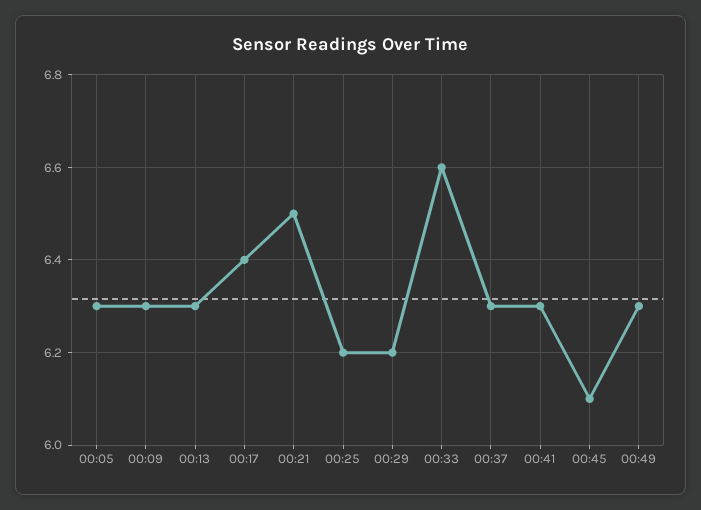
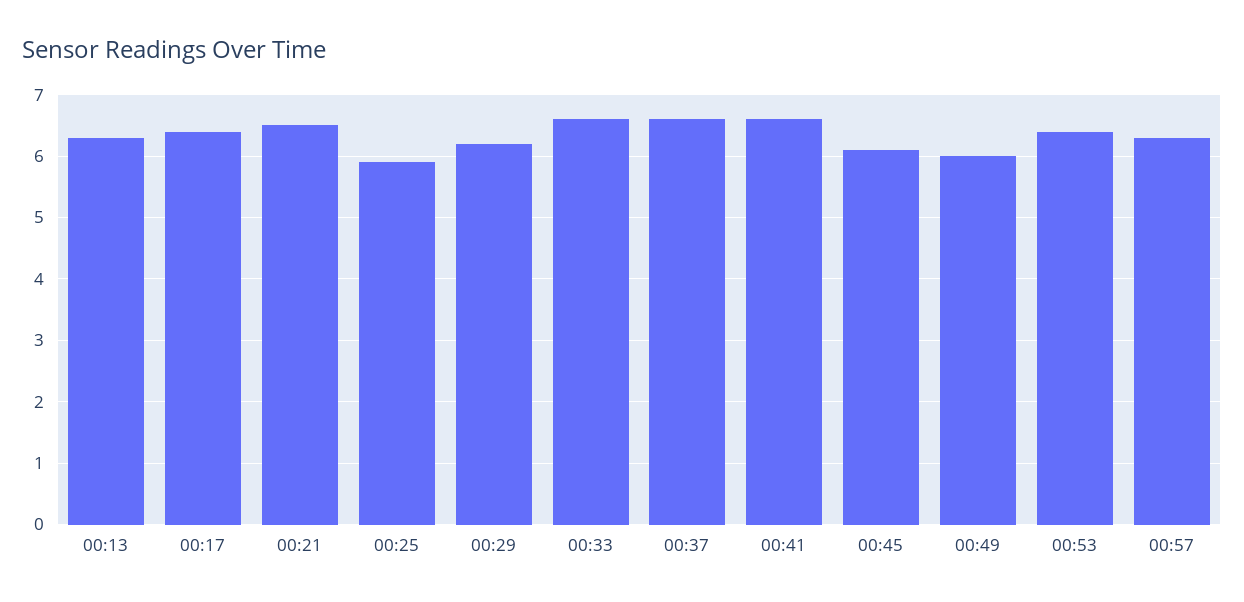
00:05: 6.3 -> none
00:09: 6.3 -> none
00:25: 6.2 -> 5.9
00:37: 6.3 -> 6.6
00:41: 6.3 -> 6.6
00:49: 6.3 -> 6
00:53: none -> 6.4
00:57: none -> 6.3

